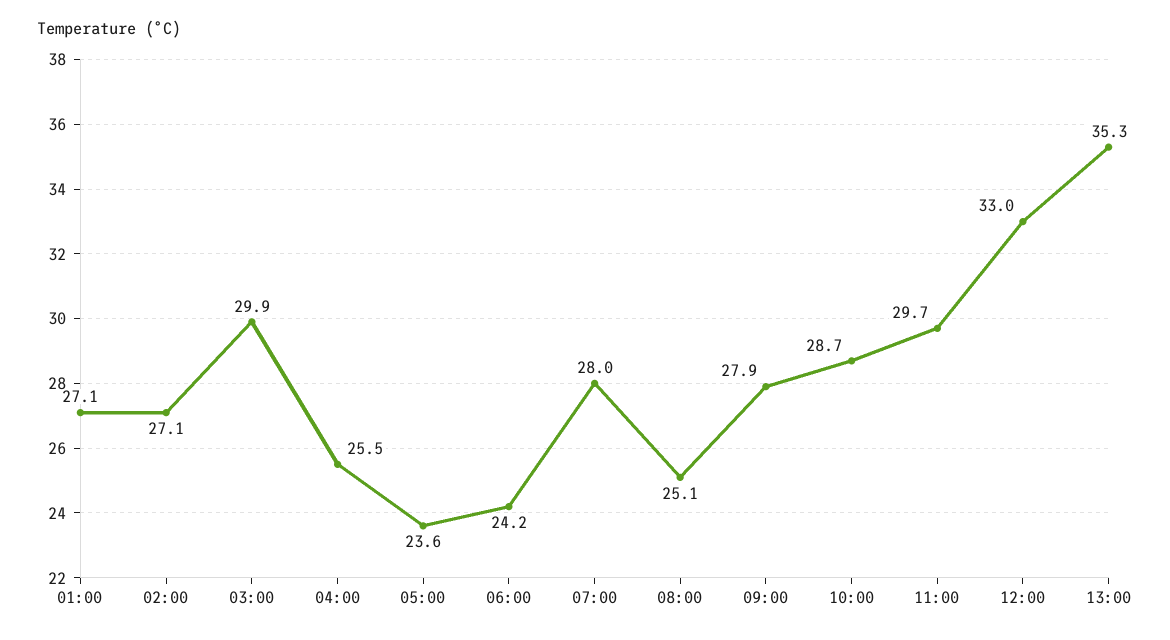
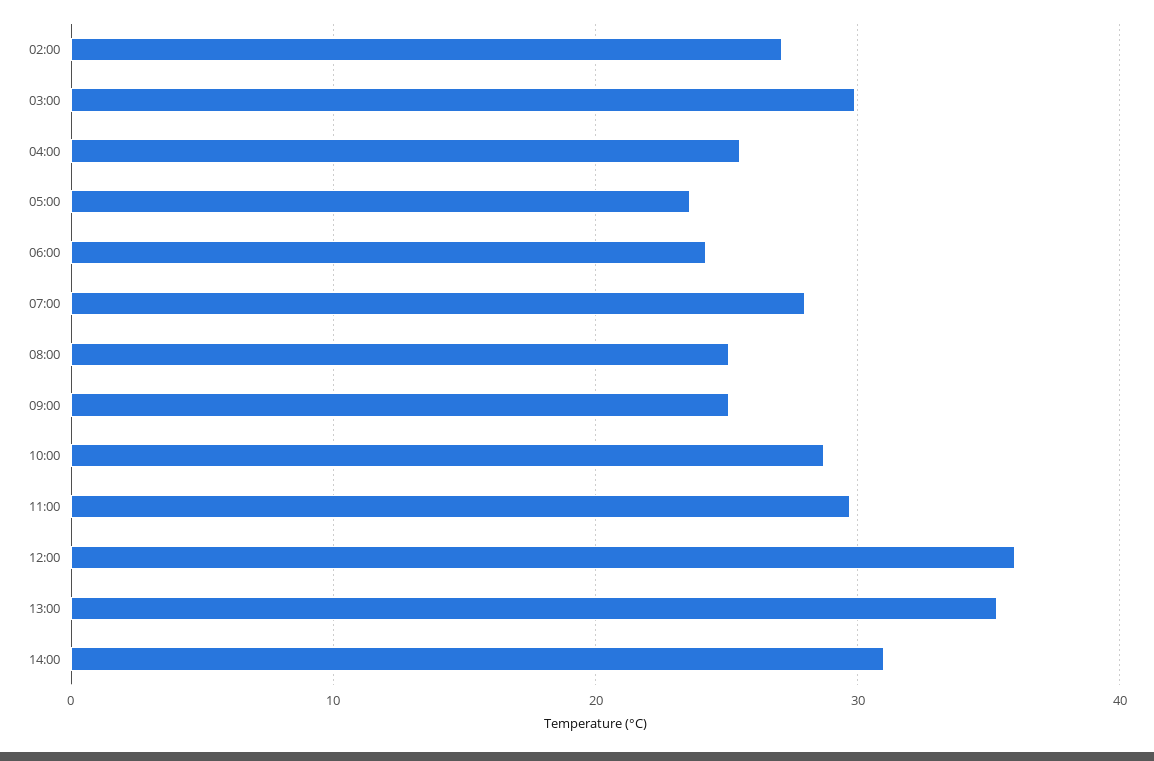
01:00: 27.1 -> none
09:00: 27.9 -> 25
12:00: 33 -> 36
14:00: none -> 31

